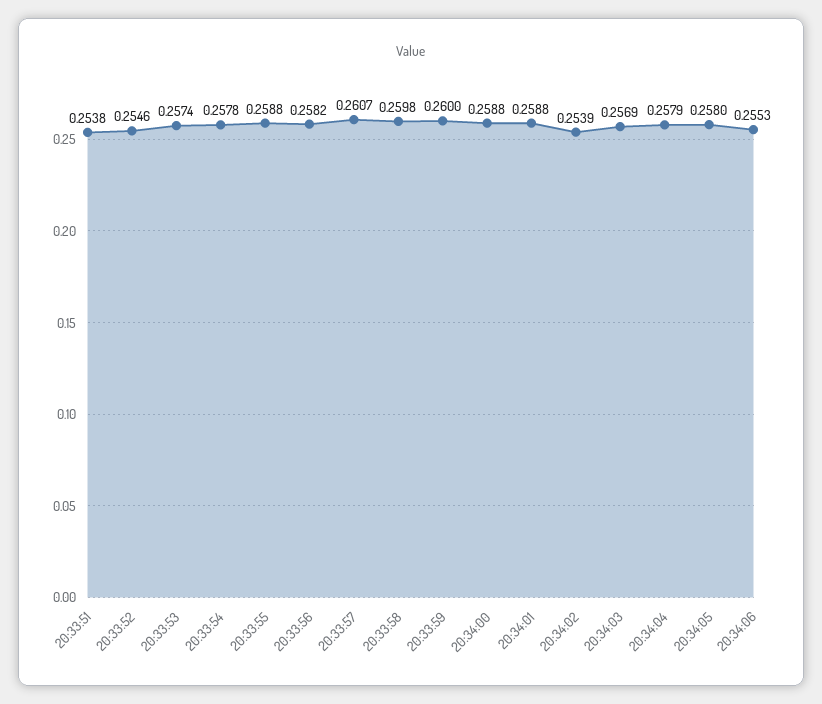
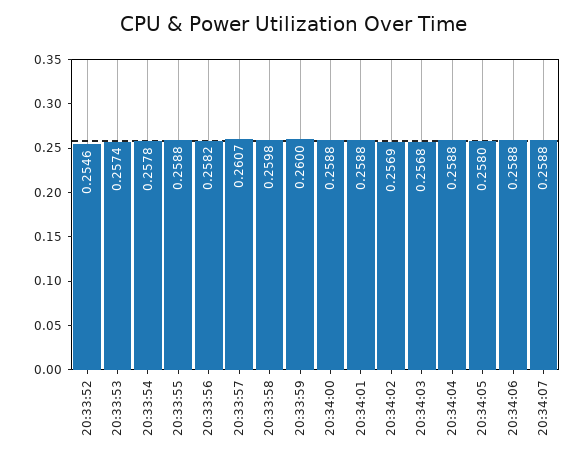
20:33:51: 0.2538 -> none
20:34:02: 0.2539 -> 0.2569
20:34:03: 0.2569 -> 0.2568
20:34:04: 0.2579 -> 0.2588
20:34:06: 0.2553 -> 0.2588
20:34:07: none -> 0.2588

